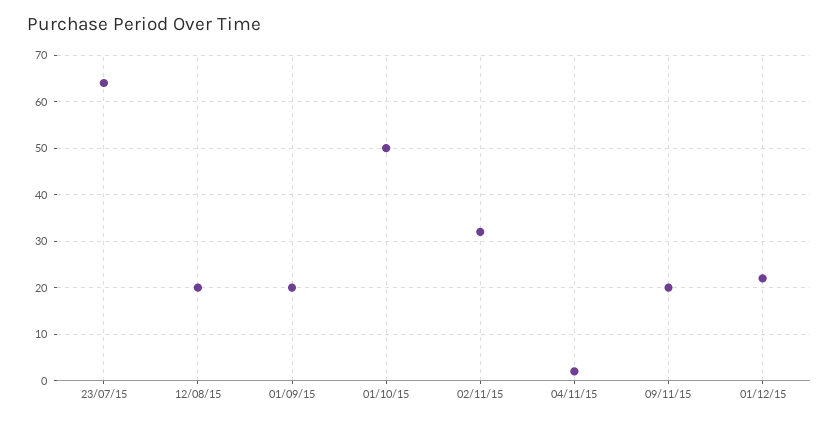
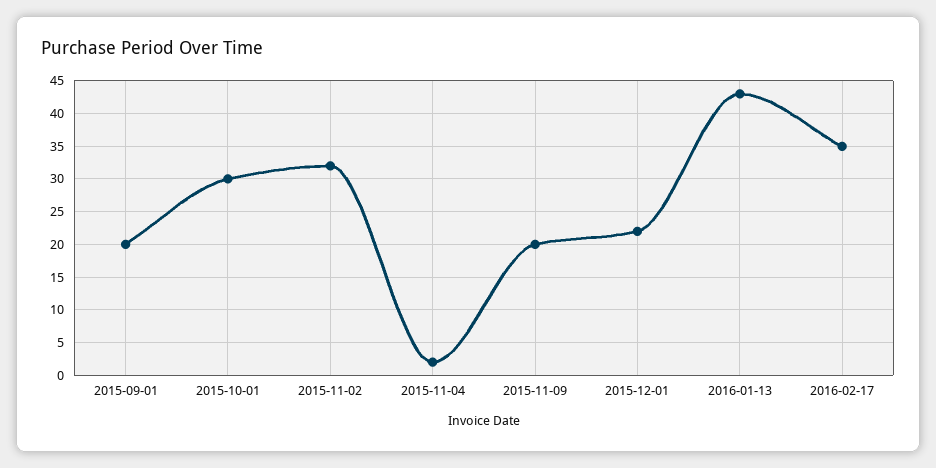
23/07/15: 65 -> none
12/08/15: 20 -> none
01/10/15: 50 -> 30
2016-01-13: none -> 43
2016-02-17: none -> 35

